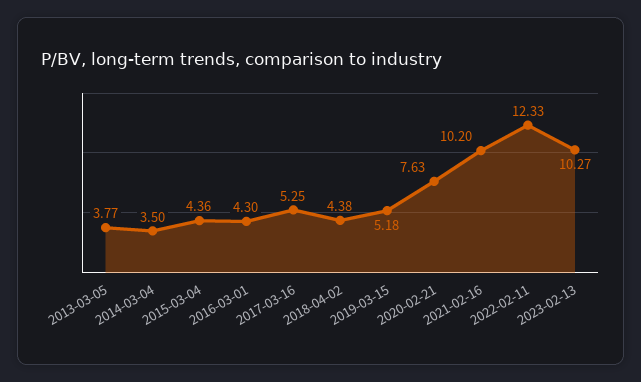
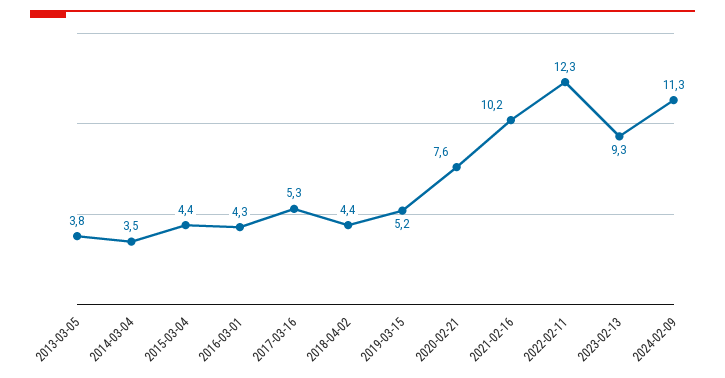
2023-02-13: 10.27 -> 9.3
2024-02-09: none -> 11.3

